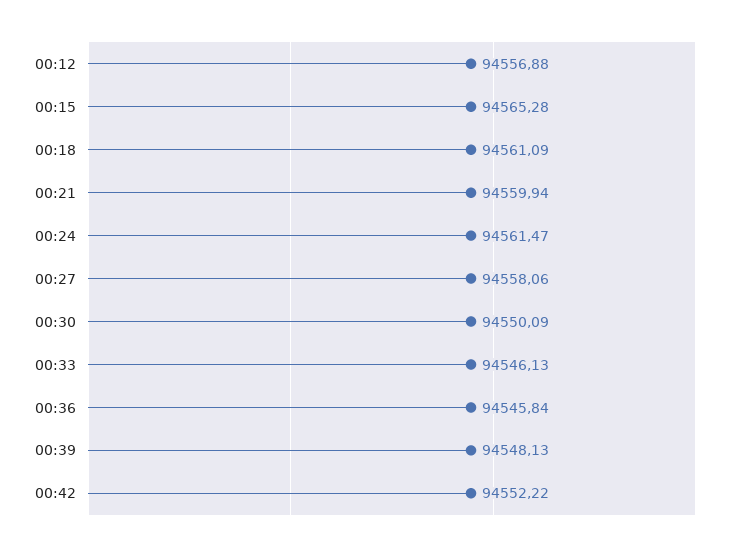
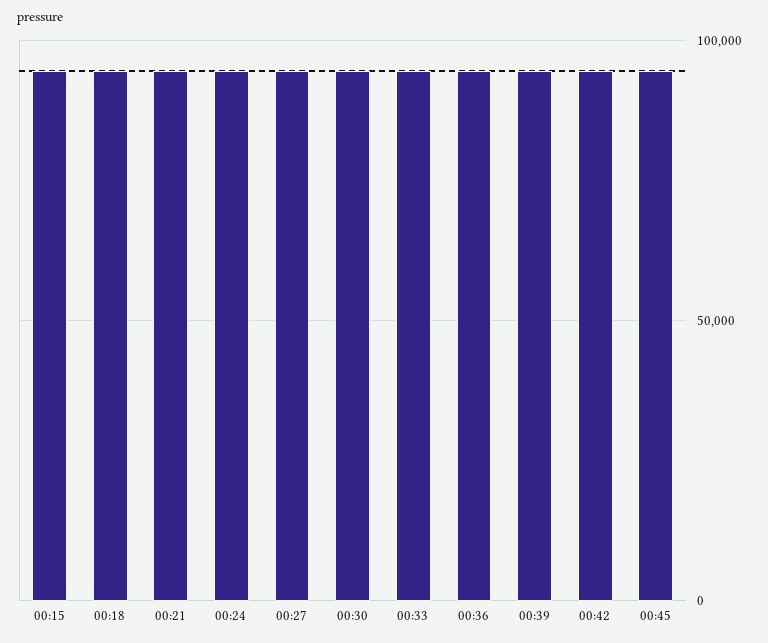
00:12: 94556.88 -> none
00:45: none -> 95000

